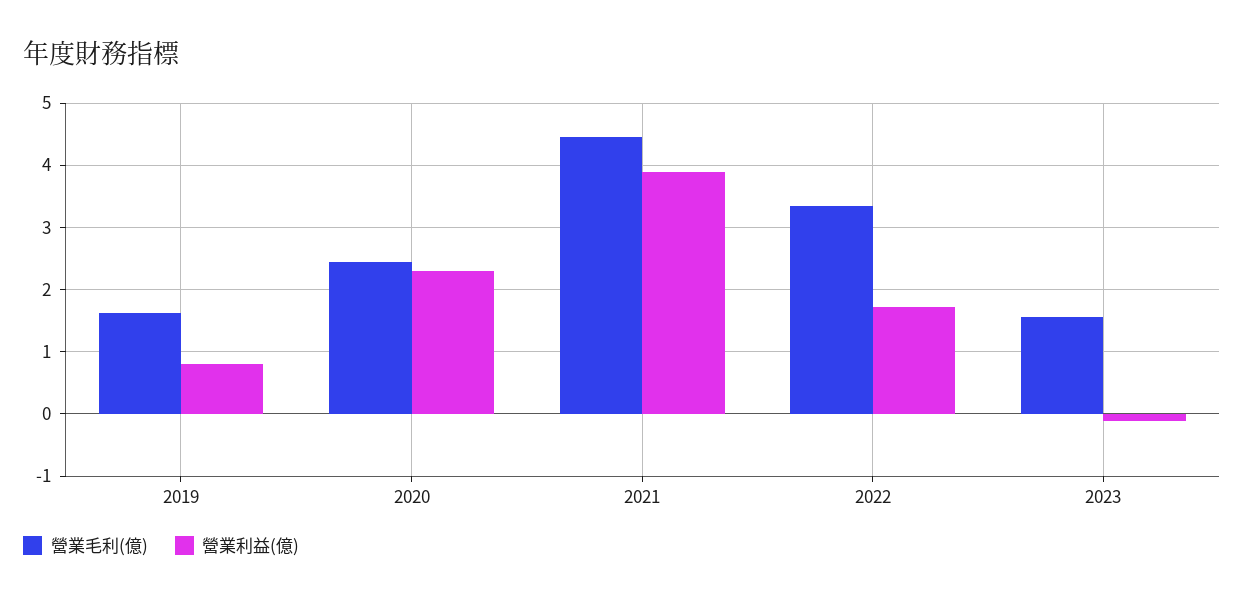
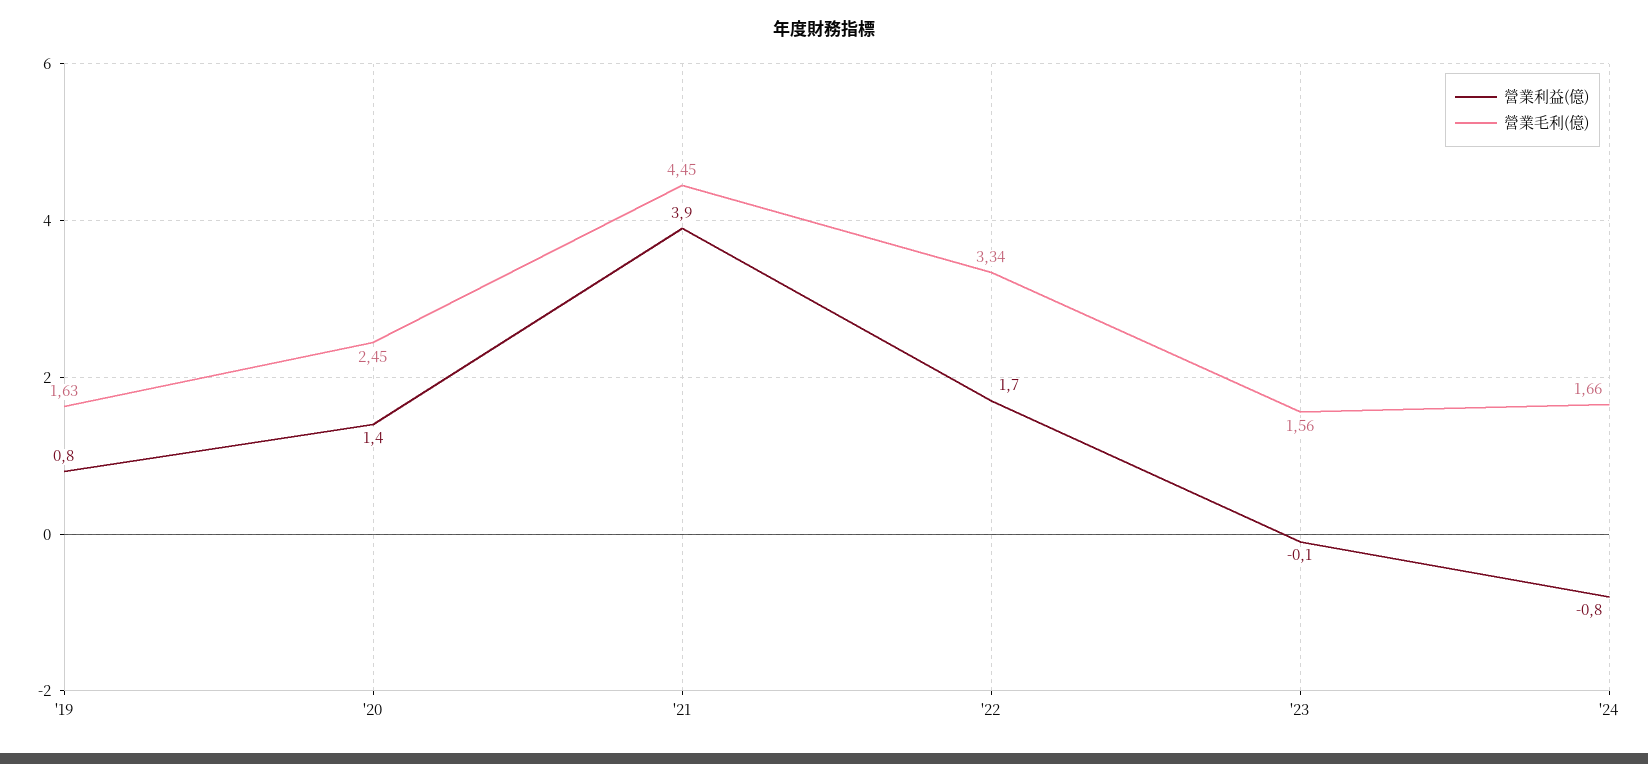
營業利益(億), 2020: 2.3 -> 1.4
營業利益(億), '24: none -> -0.8
營業毛利(億), '24: none -> 1.66

